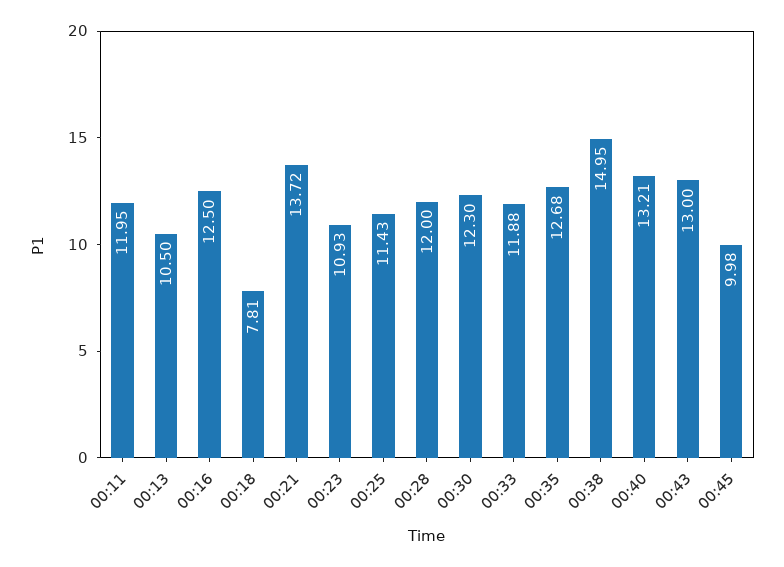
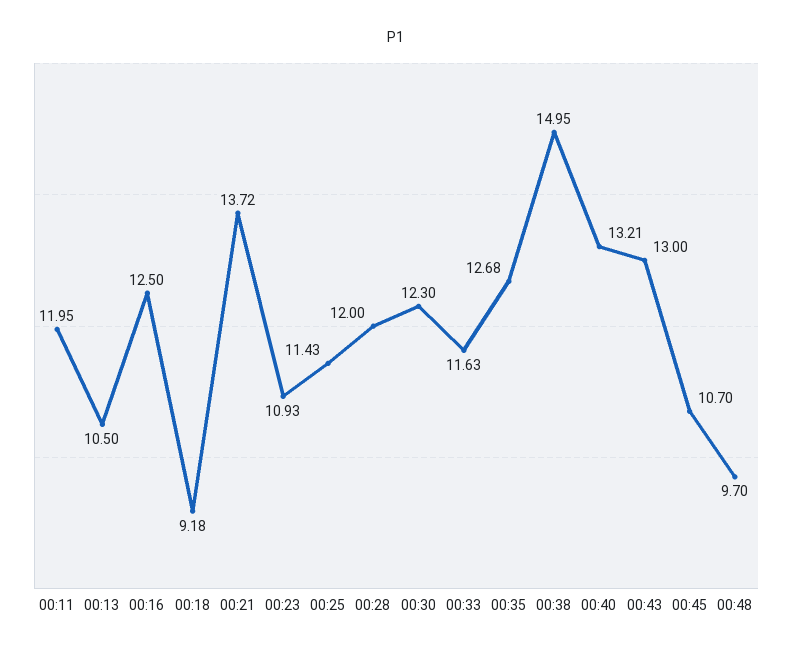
00:18: 7.81 -> 9.18
00:33: 11.88 -> 11.63
00:45: 9.98 -> 10.7
00:48: none -> 9.7

